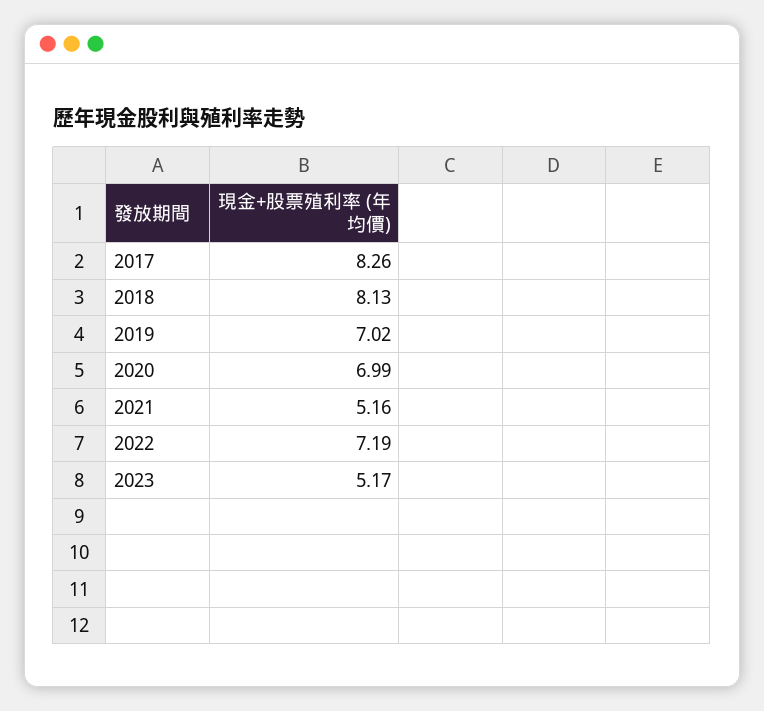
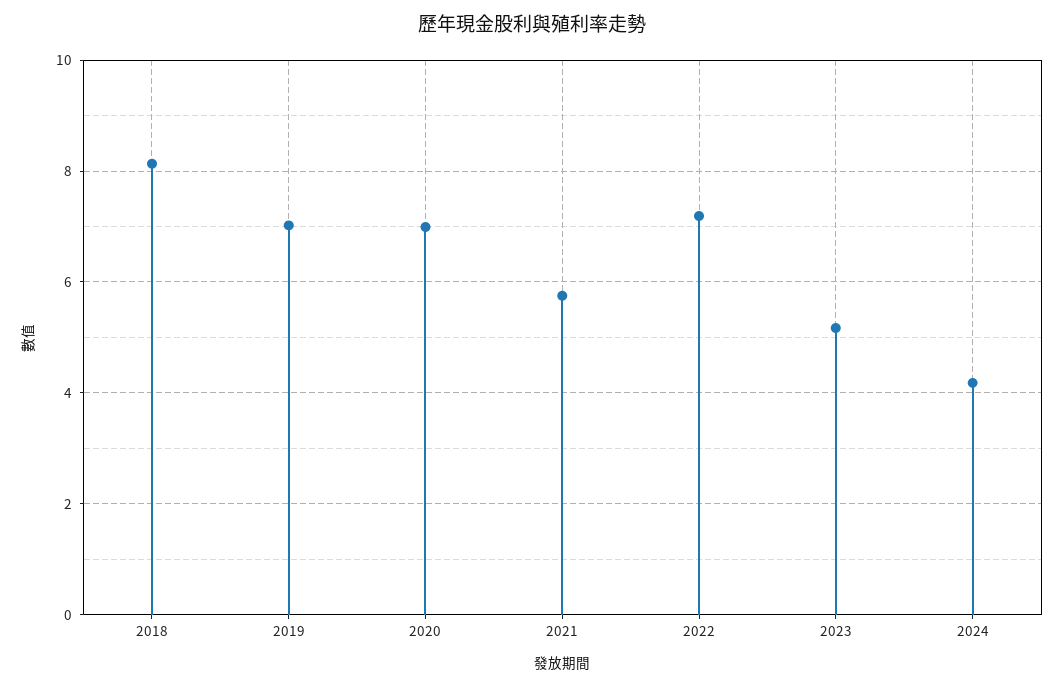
2017: 8.26 -> none
2021: 5.16 -> 5.8
2024: none -> 4.2

